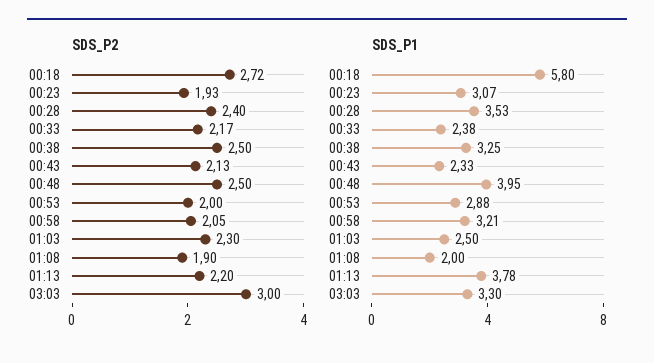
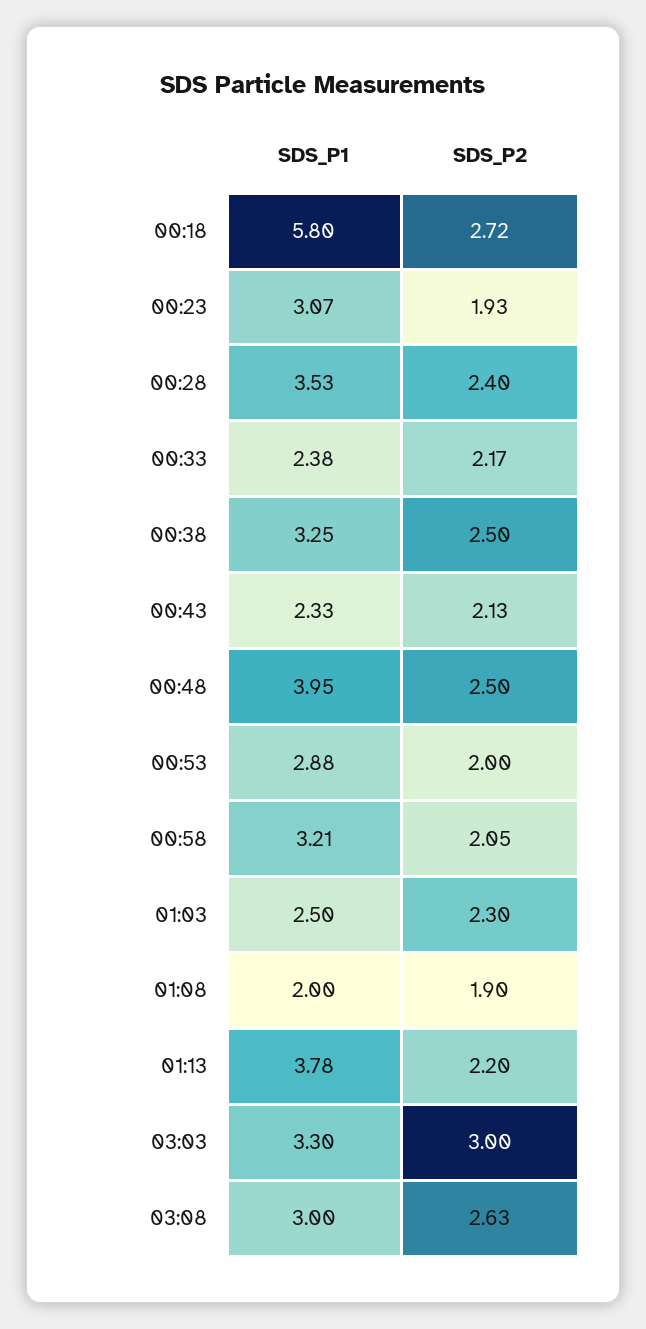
SDS_P1, 03:08: none -> 3
SDS_P2, 03:08: none -> 2.63

